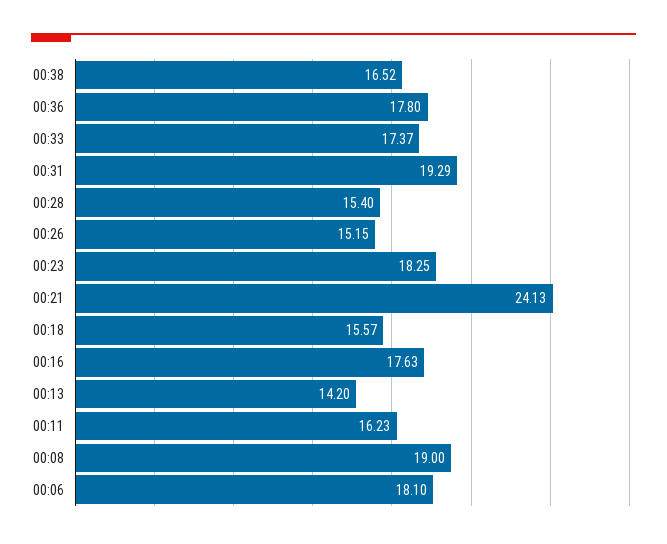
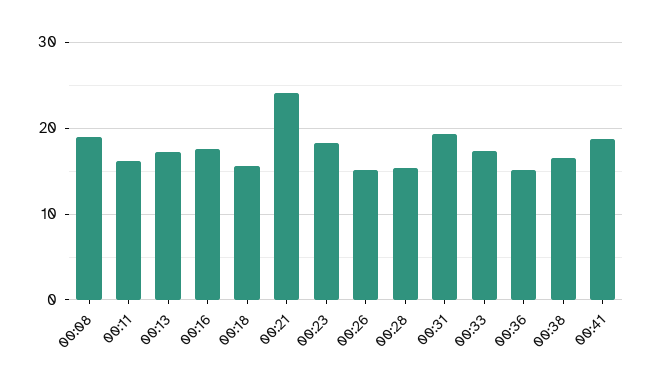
00:36: 17.8 -> 15
00:13: 14.2 -> 17
00:06: 18.1 -> none
00:41: none -> 19

